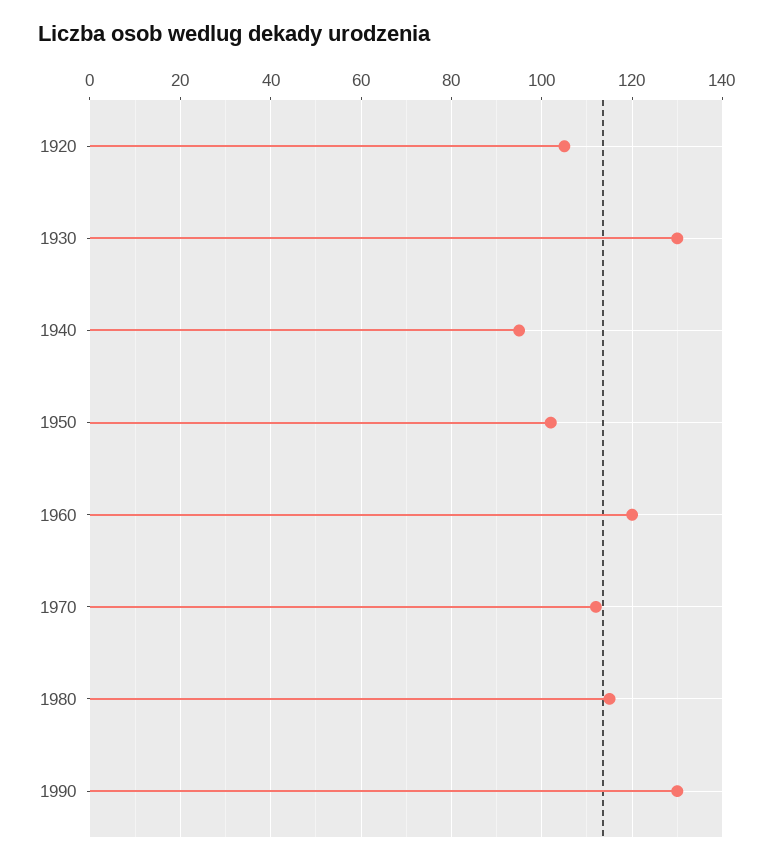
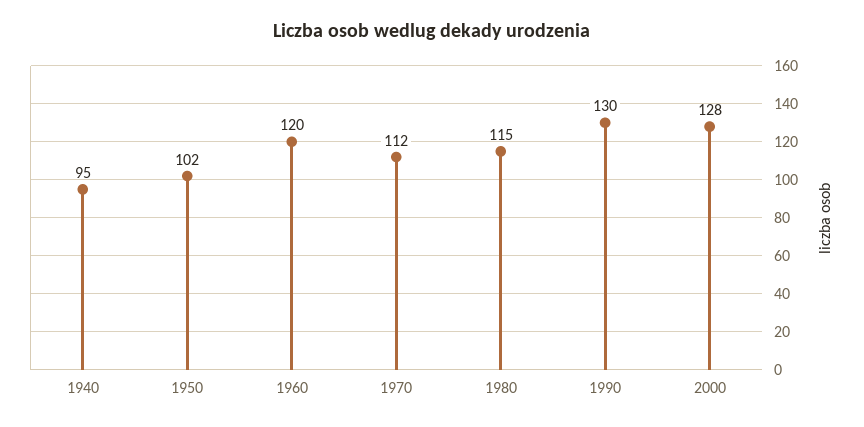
1920: 105 -> none
1930: 130 -> none
2000: none -> 128

